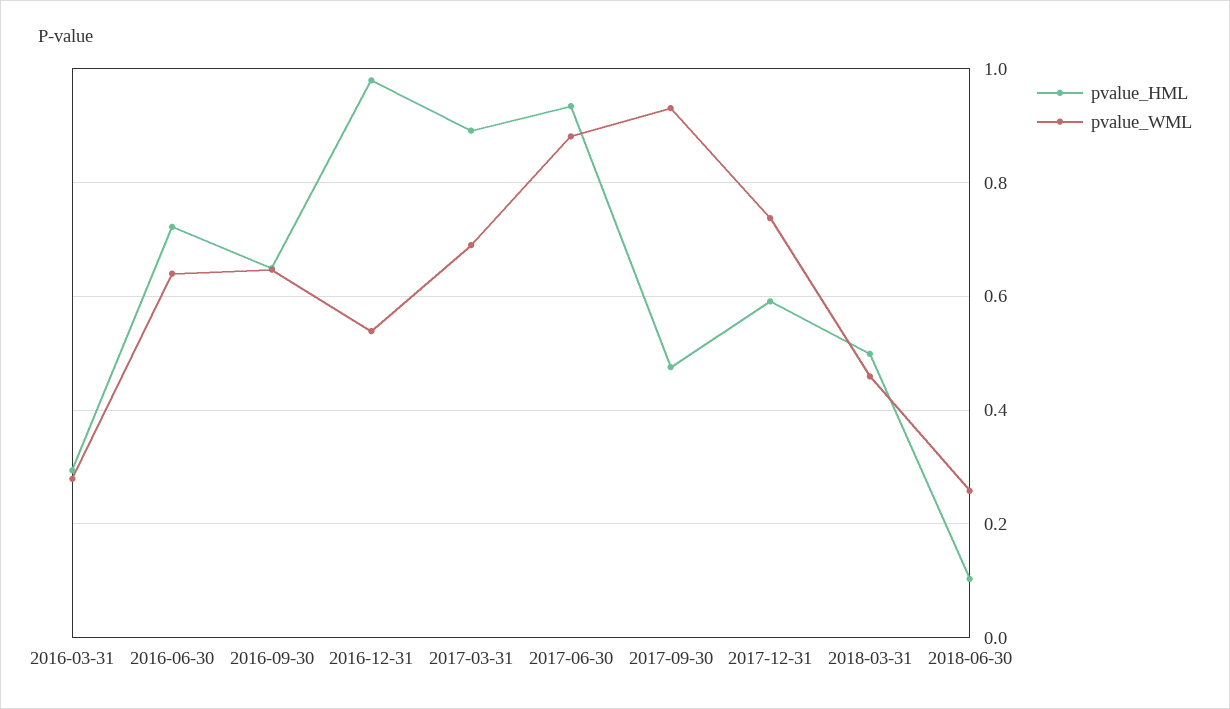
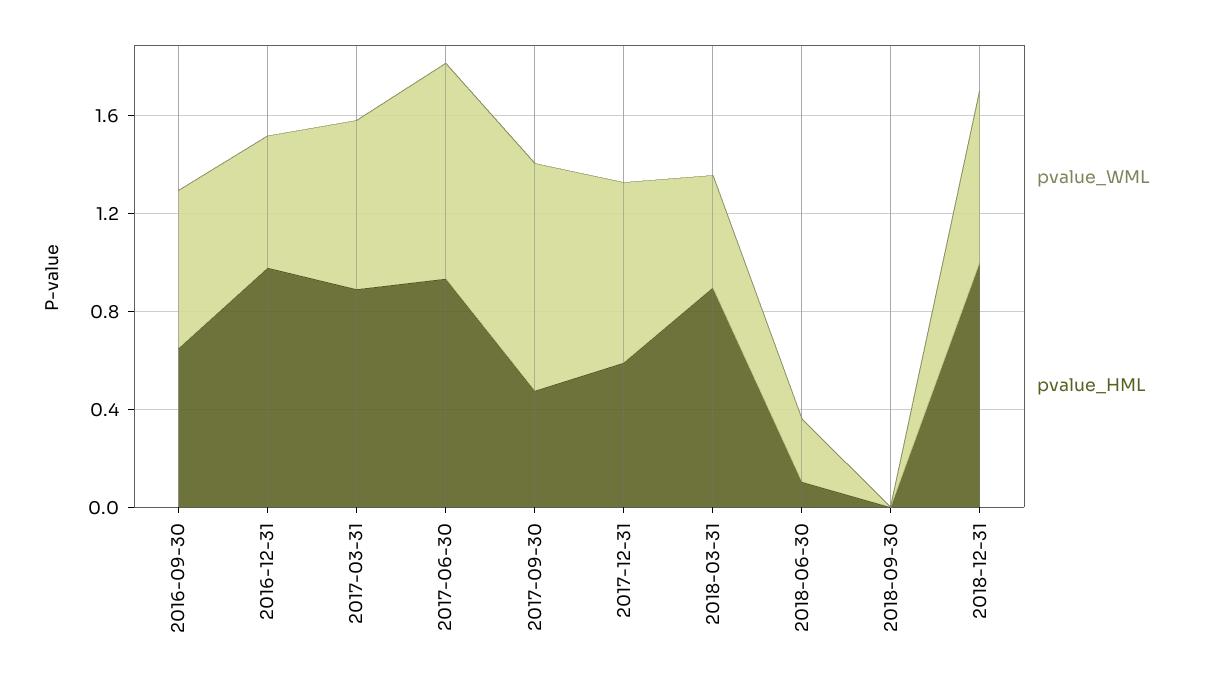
pvalue_HML, 2016-03-31: 0.3 -> none
pvalue_WML, 2016-03-31: 0.28 -> none
pvalue_HML, 2016-06-30: 0.72 -> none
pvalue_WML, 2016-06-30: 0.64 -> none
pvalue_HML, 2018-03-31: 0.5 -> 0.9
pvalue_WML, 2018-09-30: none -> 0
pvalue_HML, 2018-09-30: none -> 0
pvalue_WML, 2018-12-31: none -> 0.7
pvalue_HML, 2018-12-31: none -> 1

